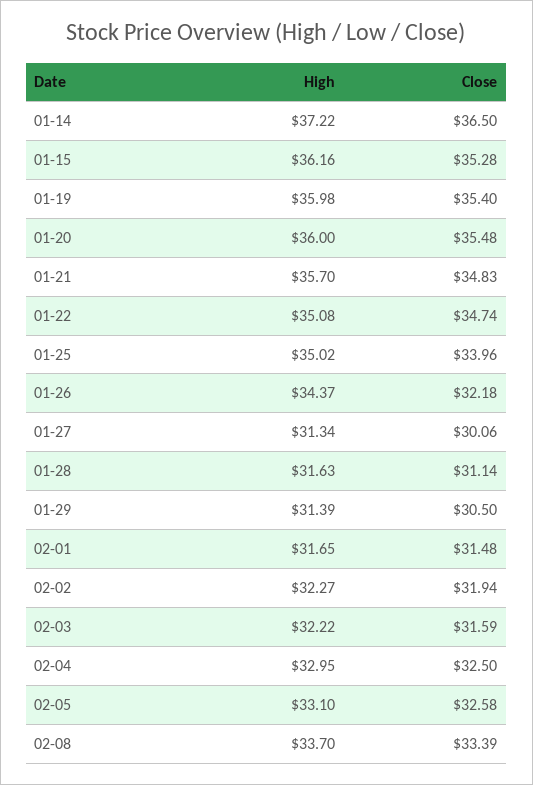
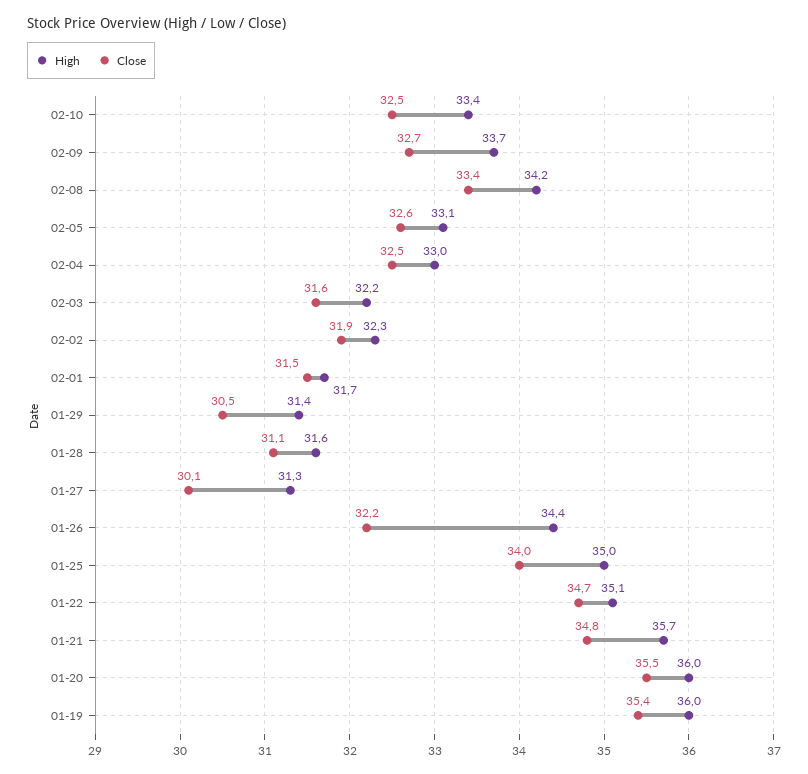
High, 01-14: 37.22 -> none
Close, 01-14: 36.5 -> none
High, 01-15: 36.16 -> none
Close, 01-15: 35.28 -> none
High, 02-08: 33.7 -> 34.2
High, 02-10: none -> 33.4
Close, 02-10: none -> 32.5
High, 02-09: none -> 33.7
Close, 02-09: none -> 32.7

